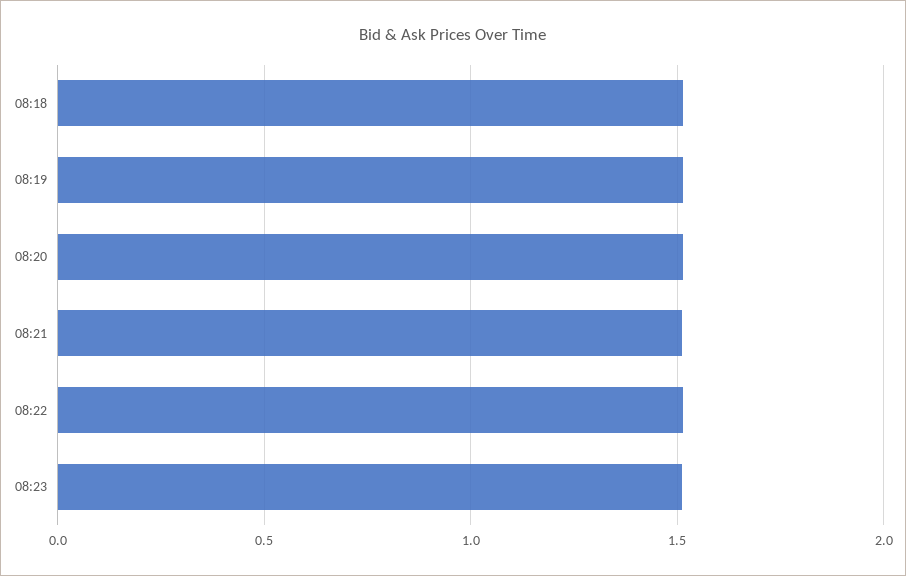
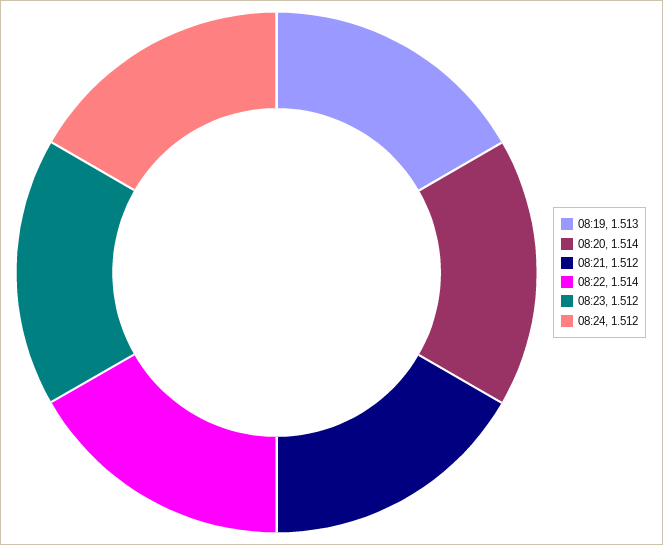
08:18: 1.5 -> none
08:24: none -> 1.512

